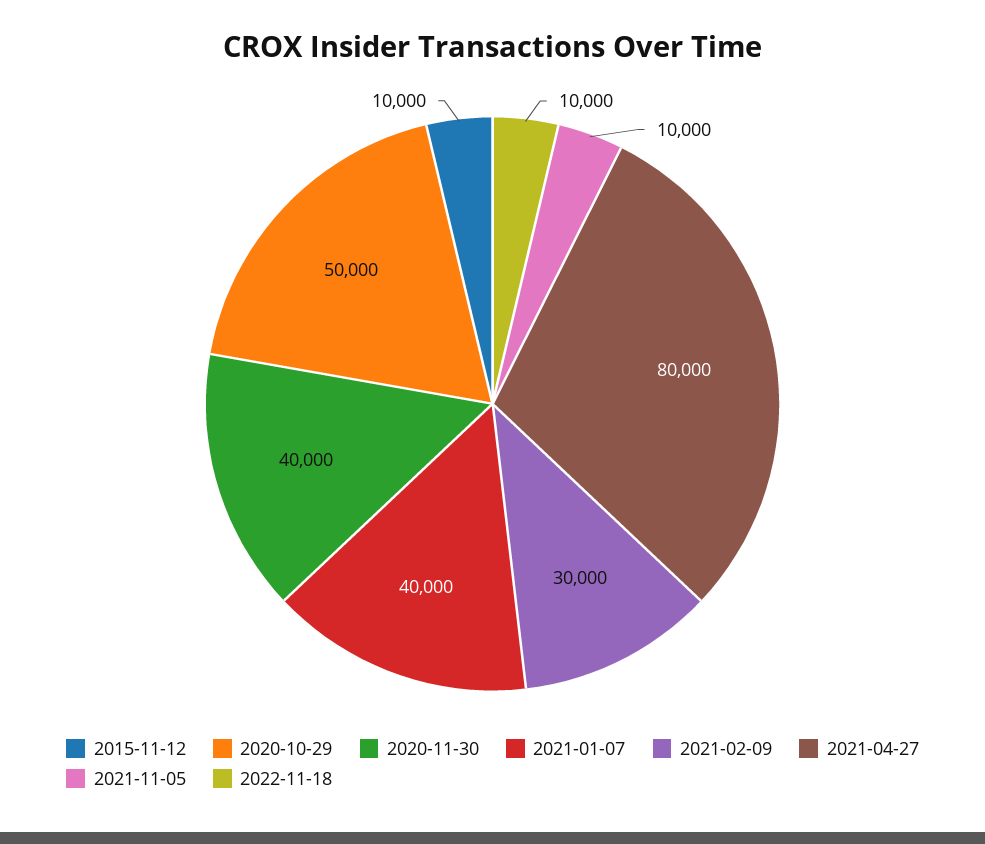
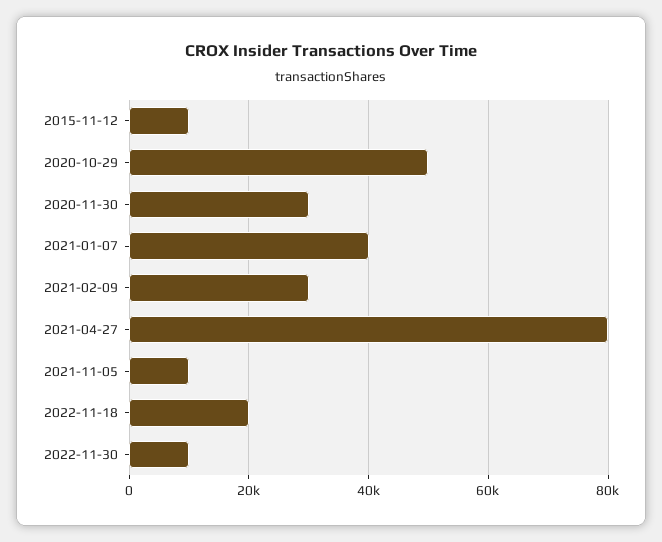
2020-11-30: 40000 -> 30000
2022-11-18: 10000 -> 20000
2022-11-30: none -> 10000

